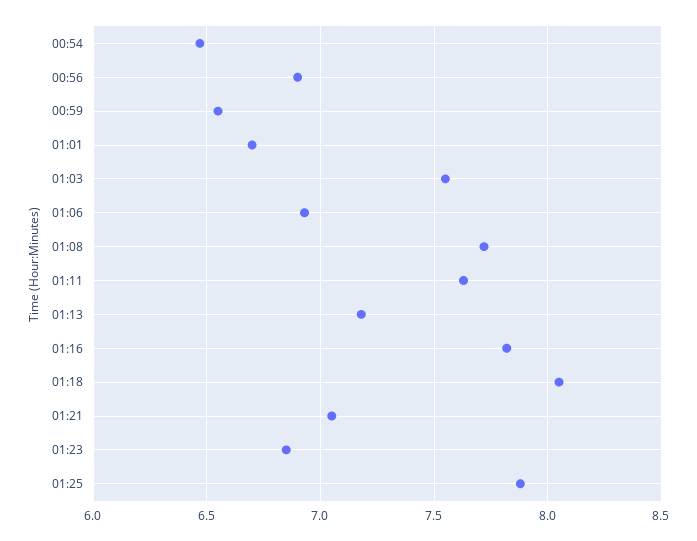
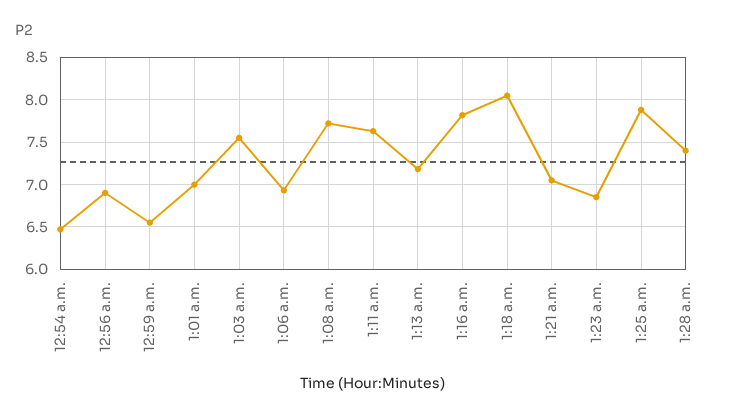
01:01: 6.7 -> 7
1:28 a.m.: none -> 7.4

